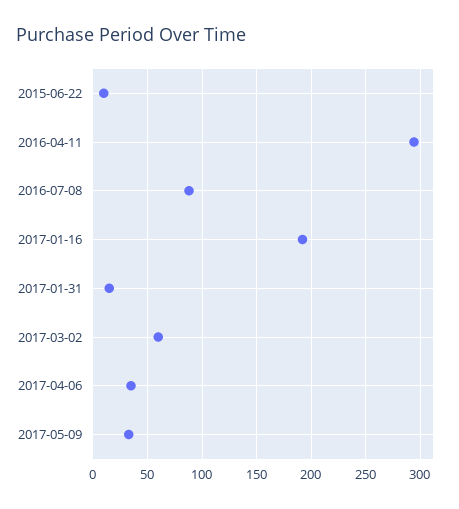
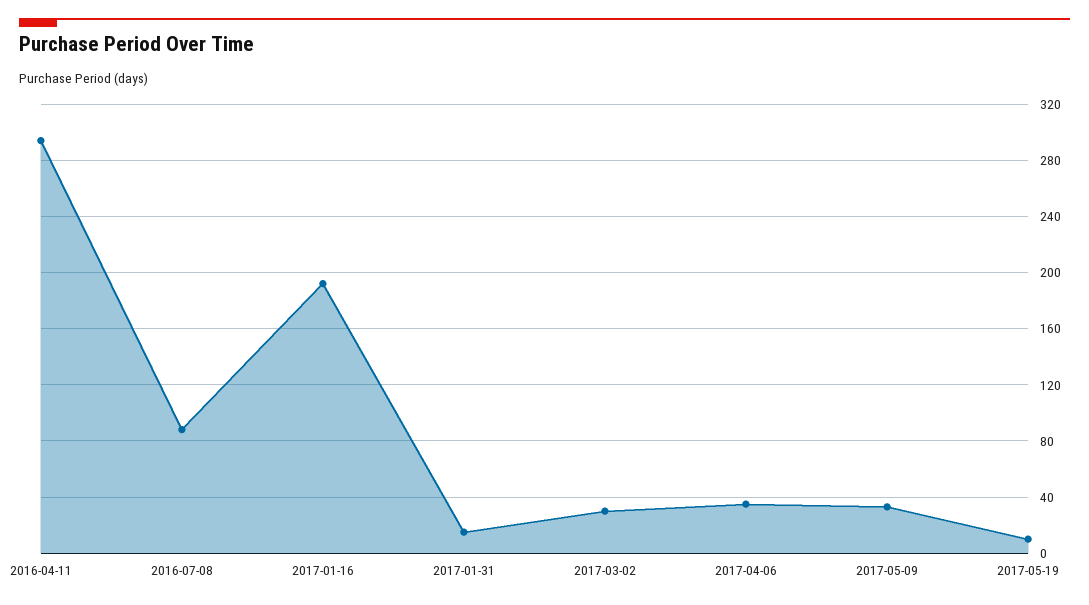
2015-06-22: 10 -> none
2017-03-02: 60 -> 30
2017-05-19: none -> 10

